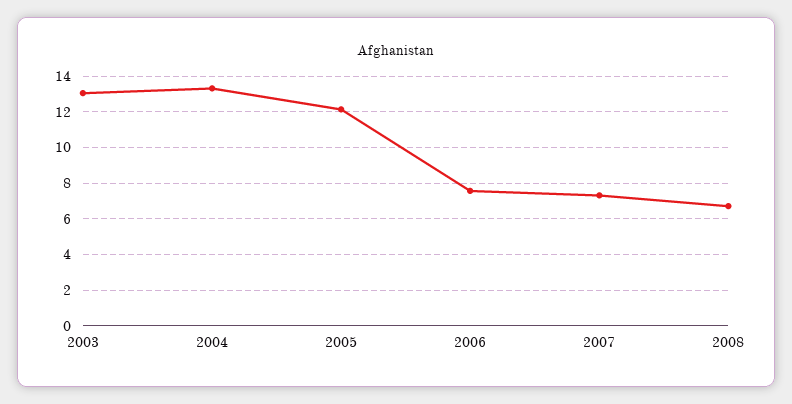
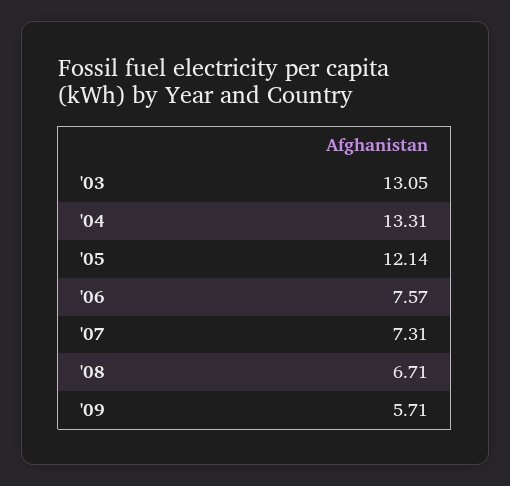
'09: none -> 5.71

